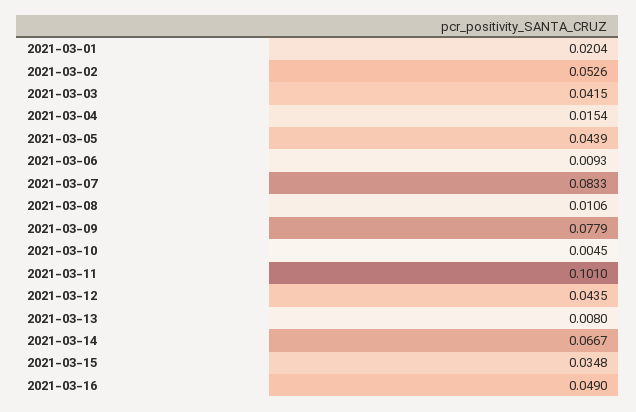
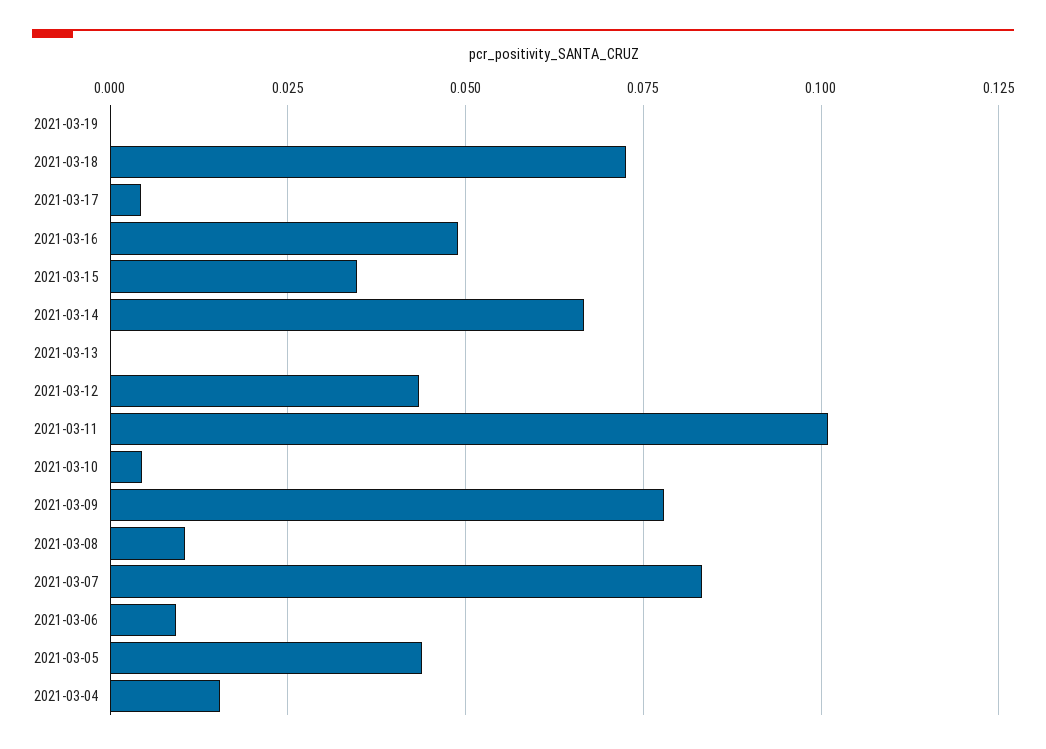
2021-03-01: 0.0204 -> none
2021-03-02: 0.0526 -> none
2021-03-03: 0.0415 -> none
2021-03-13: 0.008 -> 0
2021-03-19: none -> 0
2021-03-18: none -> 0.0725
2021-03-17: none -> 0.005

